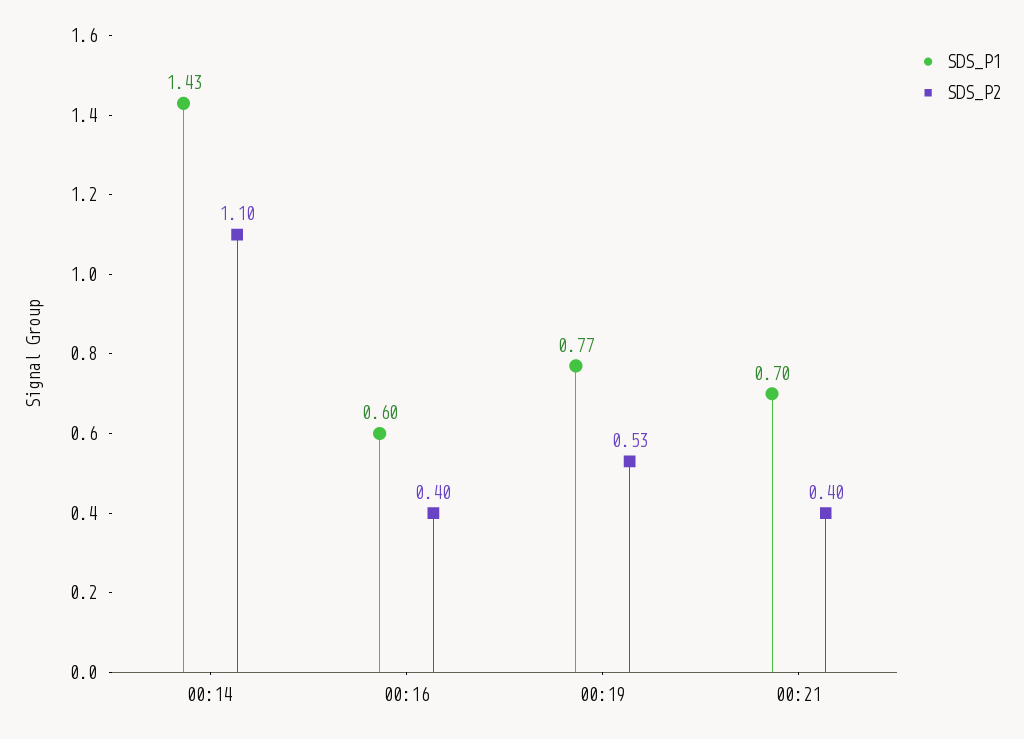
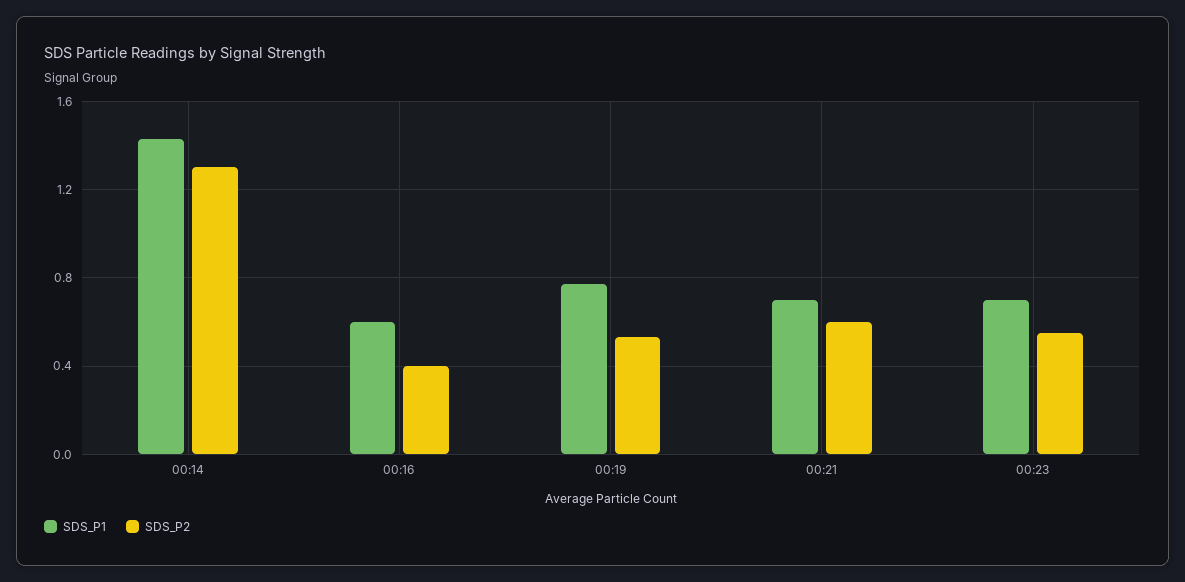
SDS_P2, 00:14: 1.1 -> 1.3
SDS_P2, 00:21: 0.4 -> 0.6
SDS_P1, 00:23: none -> 0.7
SDS_P2, 00:23: none -> 0.55

